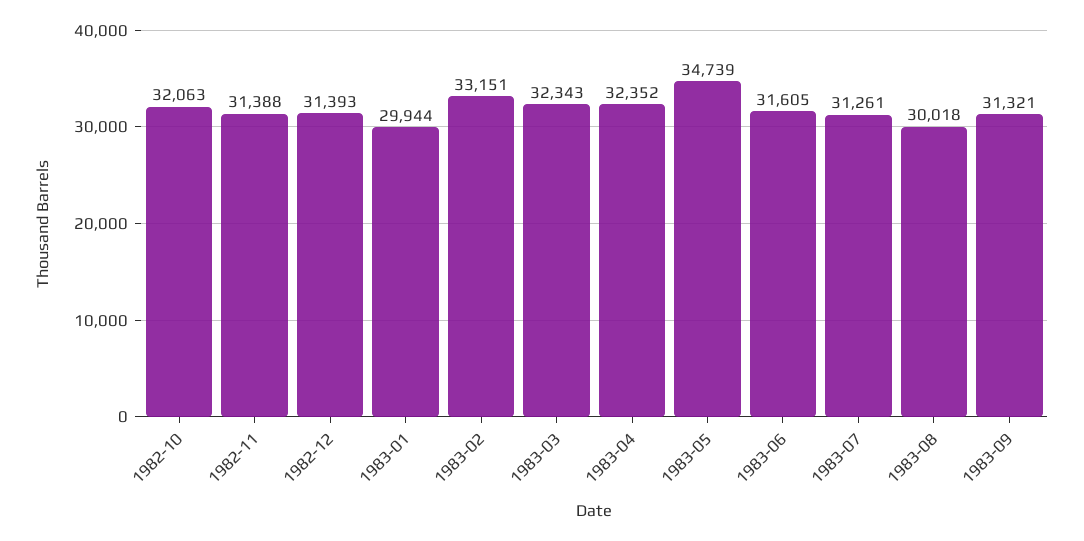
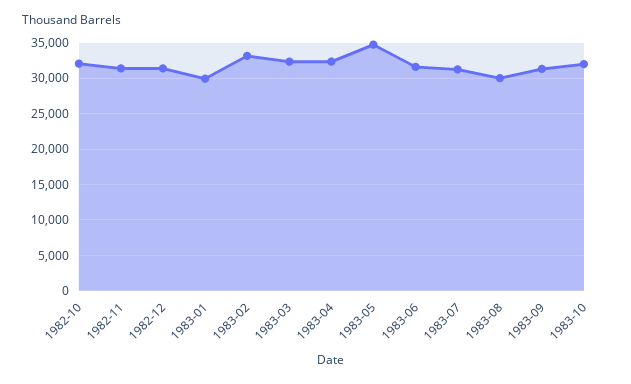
1983-10: none -> 32000

